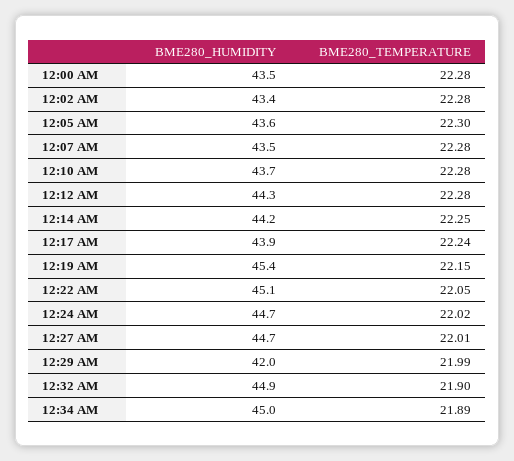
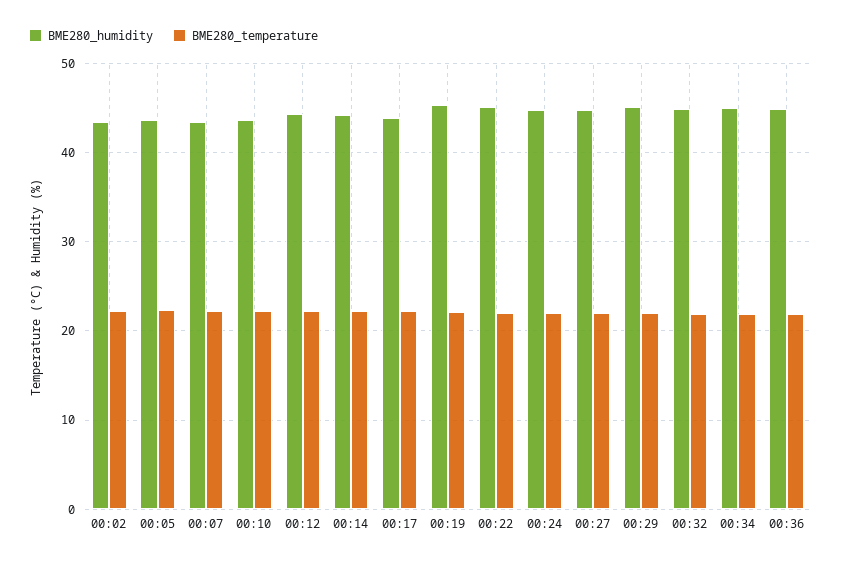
BME280_HUMIDITY, 12:00 AM: 43.5 -> none
BME280_TEMPERATURE, 12:00 AM: 22.28 -> none
BME280_HUMIDITY, 12:29 AM: 42 -> 45
BME280_HUMIDITY, 00:36: none -> 45
BME280_TEMPERATURE, 00:36: none -> 22

